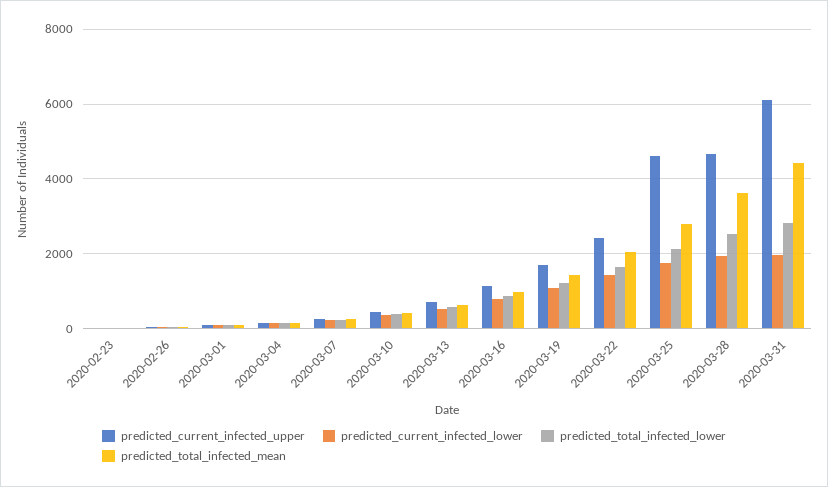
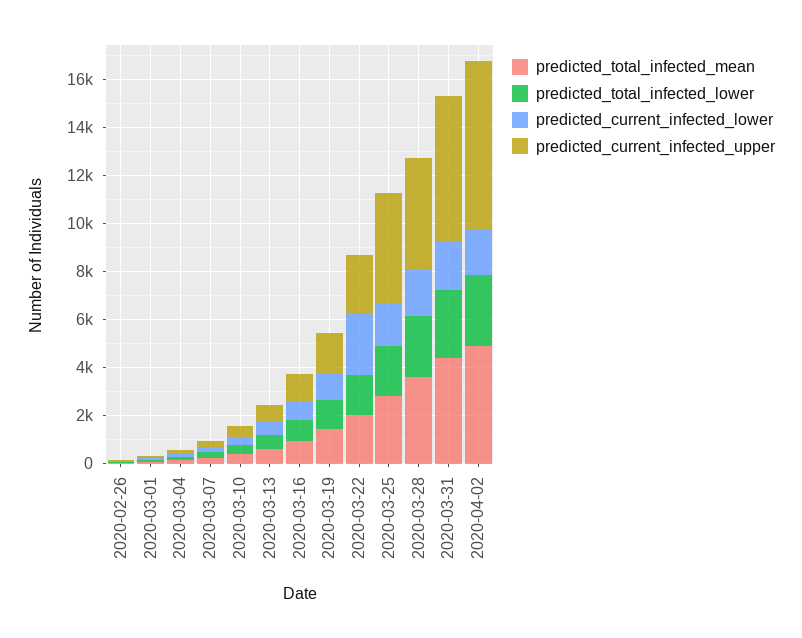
predicted_current_infected_upper, 2020-02-23: 0 -> none
predicted_current_infected_lower, 2020-02-23: 0 -> none
predicted_total_infected_lower, 2020-02-23: 0 -> none
predicted_total_infected_mean, 2020-02-23: 0 -> none
predicted_current_infected_lower, 2020-03-22: 1400 -> 2500
predicted_total_infected_mean, 2020-04-02: none -> 5000
predicted_total_infected_lower, 2020-04-02: none -> 3000
predicted_current_infected_lower, 2020-04-02: none -> 2000
predicted_current_infected_upper, 2020-04-02: none -> 7000

